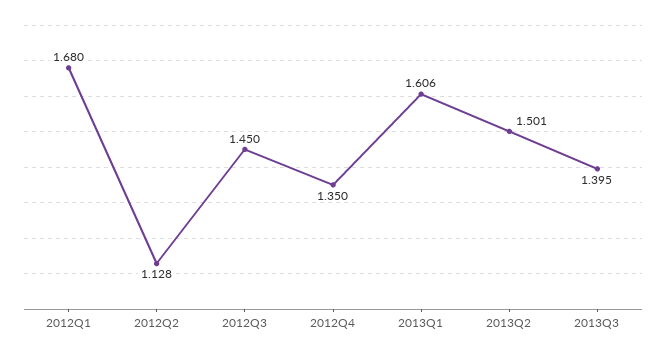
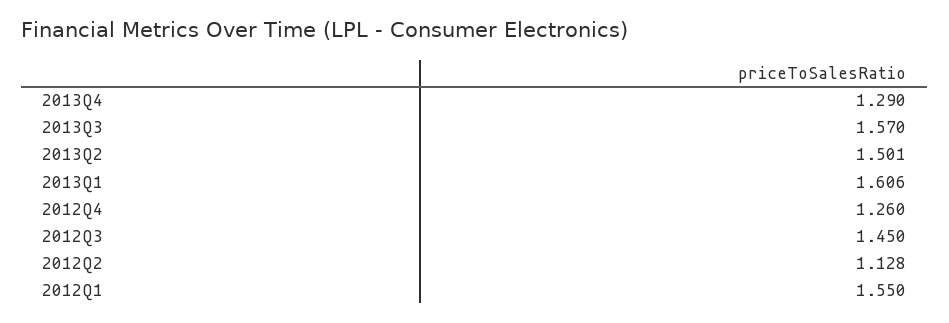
2012Q1: 1.68 -> 1.55
2012Q4: 1.35 -> 1.26
2013Q3: 1.395 -> 1.57
2013Q4: none -> 1.29

